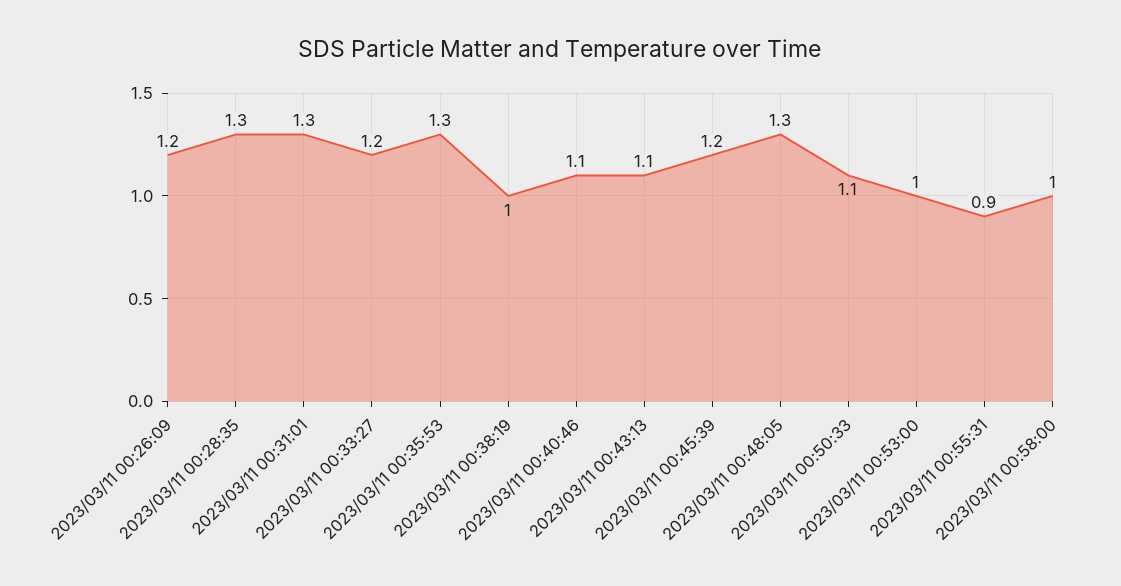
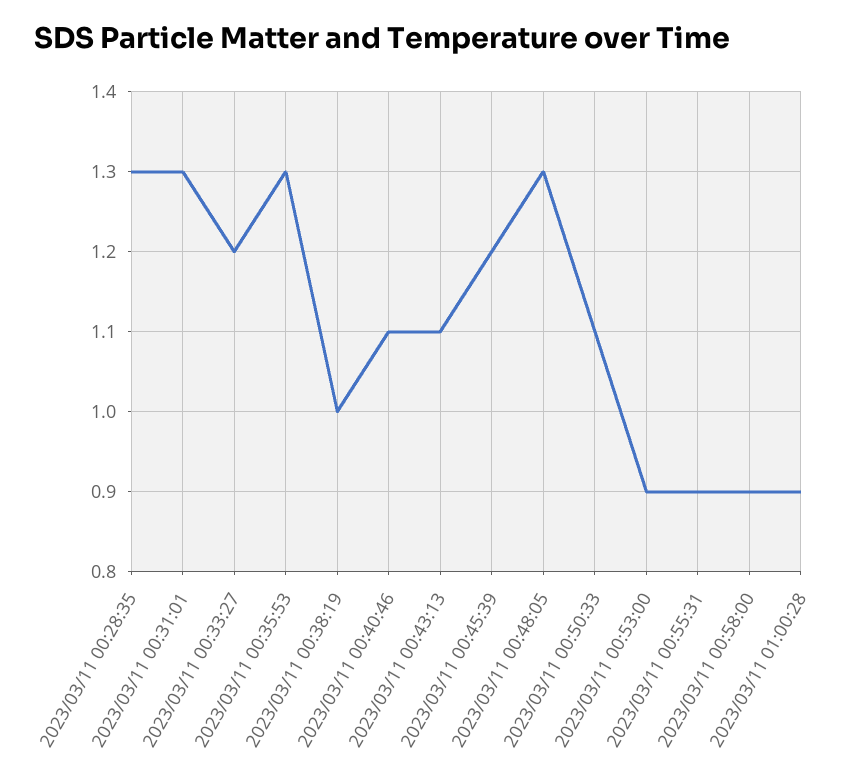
2023/03/11 00:26:09: 1.2 -> none
2023/03/11 00:53:00: 1 -> 0.9
2023/03/11 00:58:00: 1 -> 0.9
2023/03/11 01:00:28: none -> 0.9

